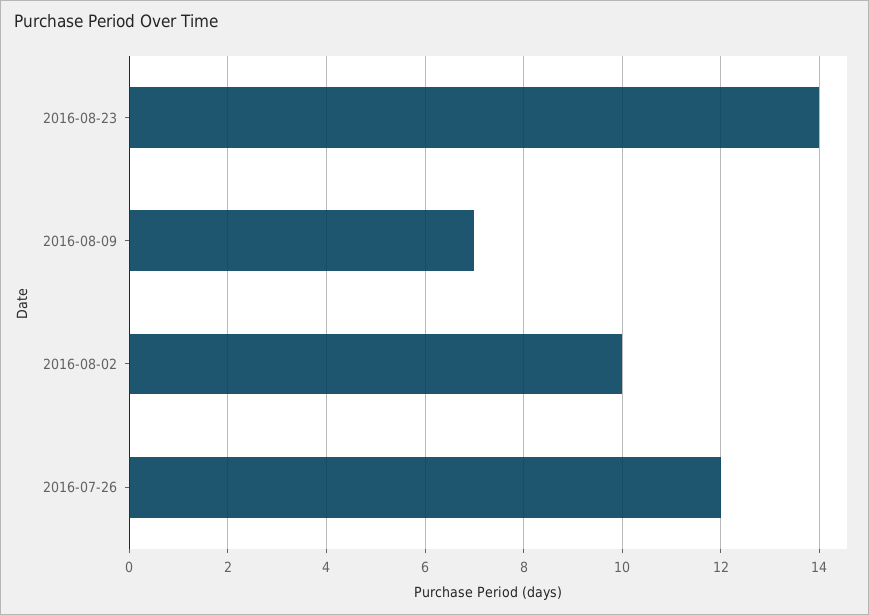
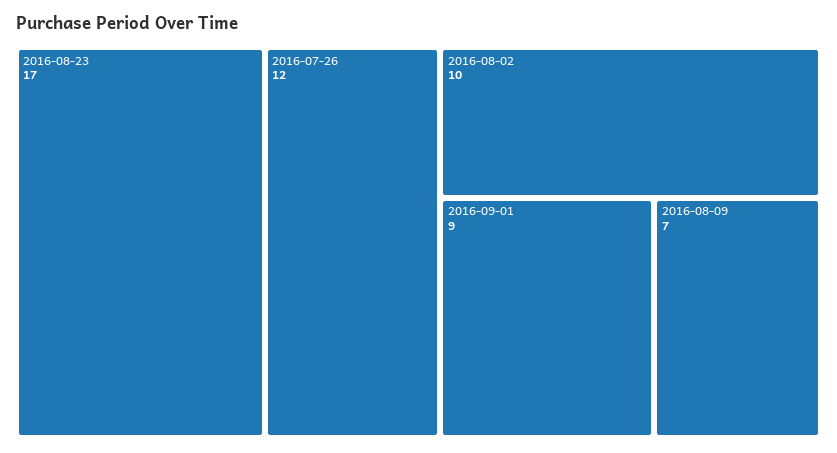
2016-08-23: 14 -> 17
2016-09-01: none -> 9

